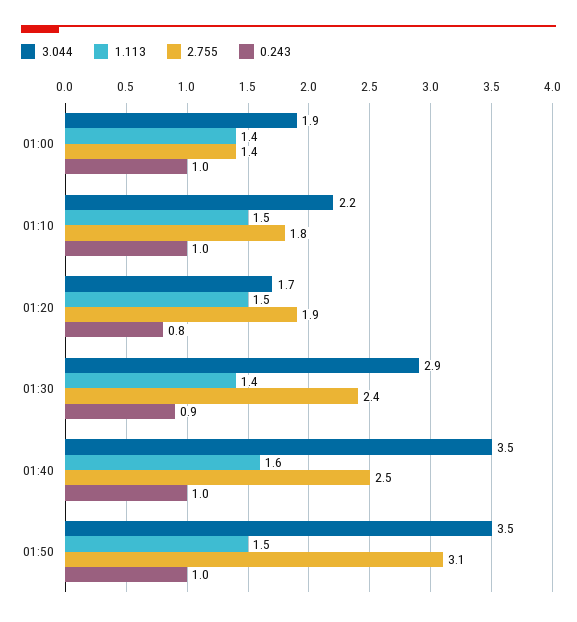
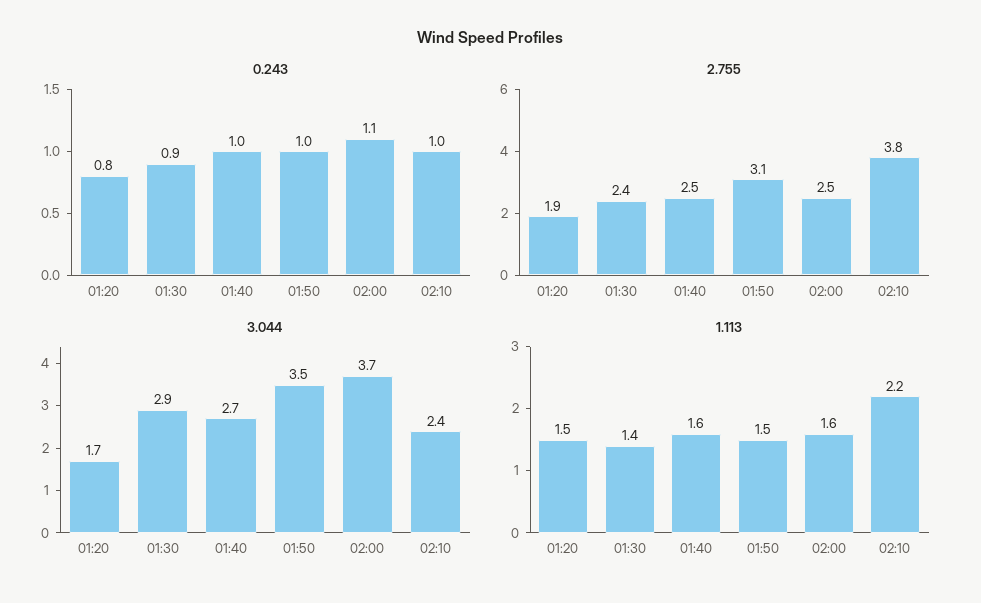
3.044, 01:00: 1.9 -> none
1.113, 01:00: 1.4 -> none
2.755, 01:00: 1.4 -> none
0.243, 01:00: 1 -> none
3.044, 01:10: 2.2 -> none
1.113, 01:10: 1.5 -> none
2.755, 01:10: 1.8 -> none
0.243, 01:10: 1 -> none
3.044, 01:40: 3.5 -> 2.7
0.243, 02:00: none -> 1.1
0.243, 02:10: none -> 1
2.755, 02:00: none -> 2.5
2.755, 02:10: none -> 3.8
3.044, 02:00: none -> 3.7
3.044, 02:10: none -> 2.4
1.113, 02:00: none -> 1.6
1.113, 02:10: none -> 2.2

